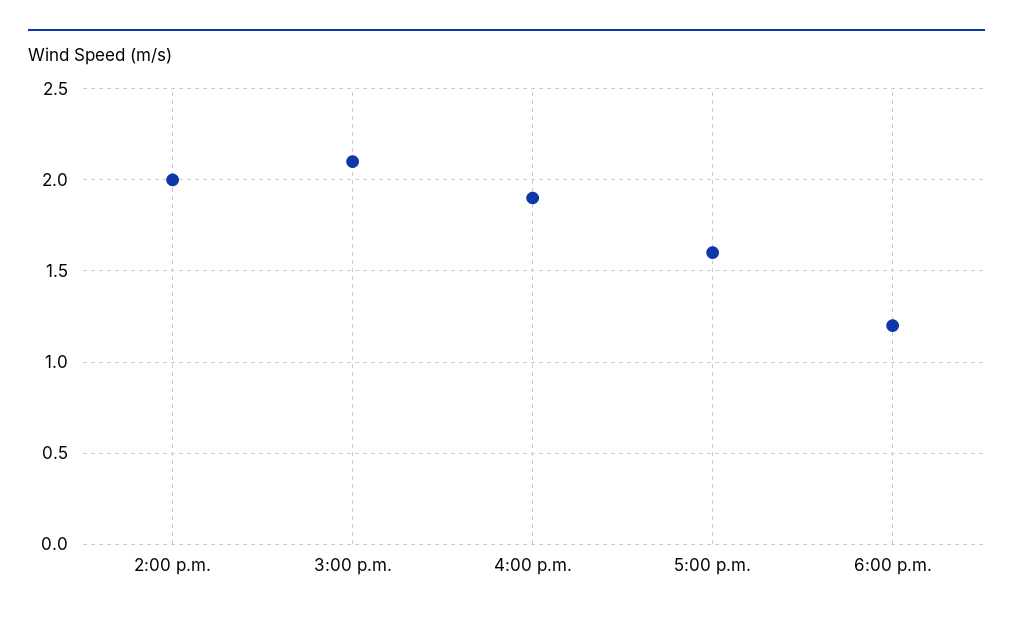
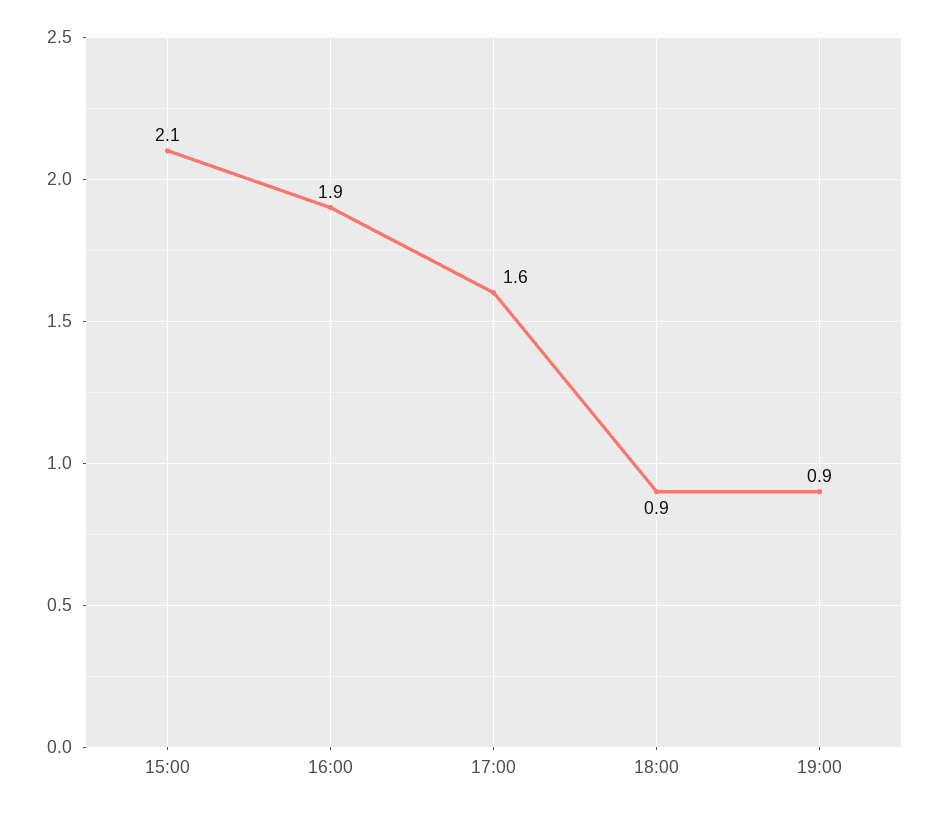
2:00 p.m.: 2 -> none
6:00 p.m.: 1.2 -> 0.9
19:00: none -> 0.9

